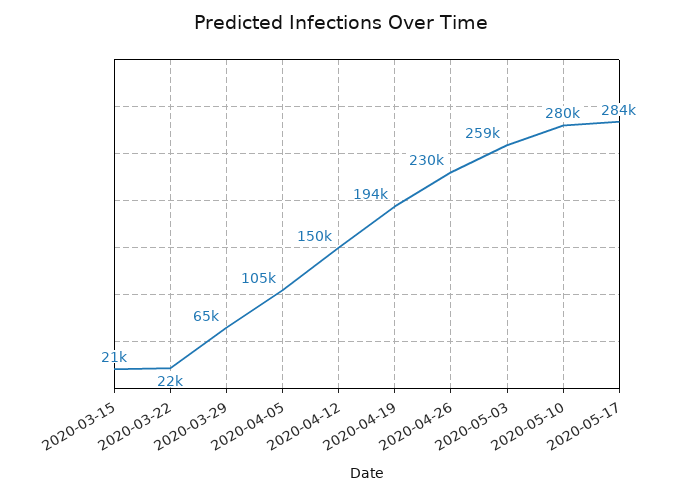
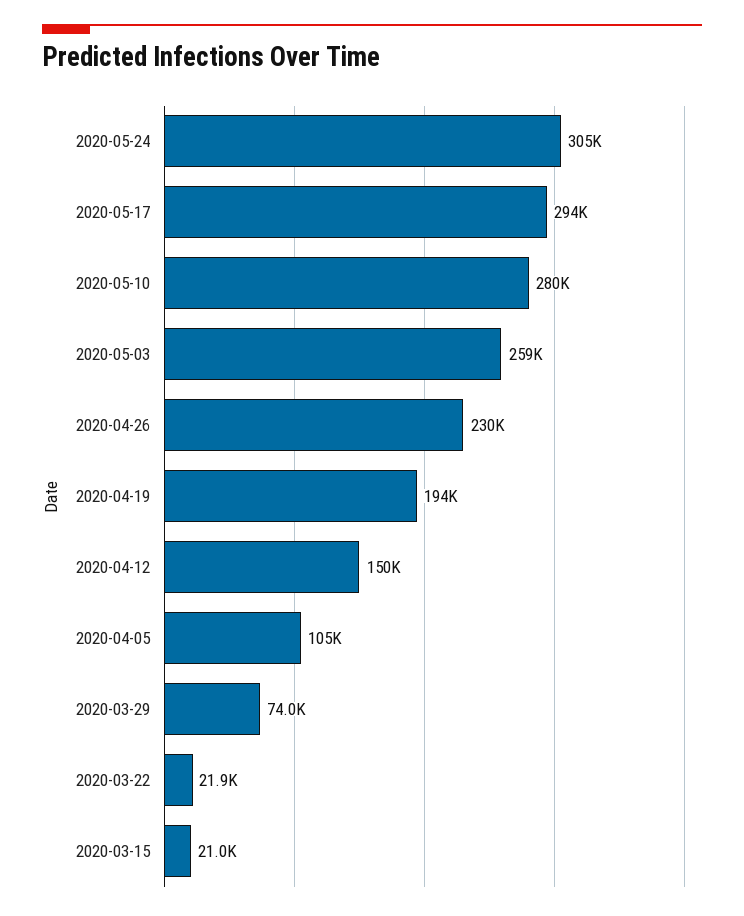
2020-03-29: 65000 -> 74000
2020-05-17: 284000 -> 294000
2020-05-24: none -> 305000

